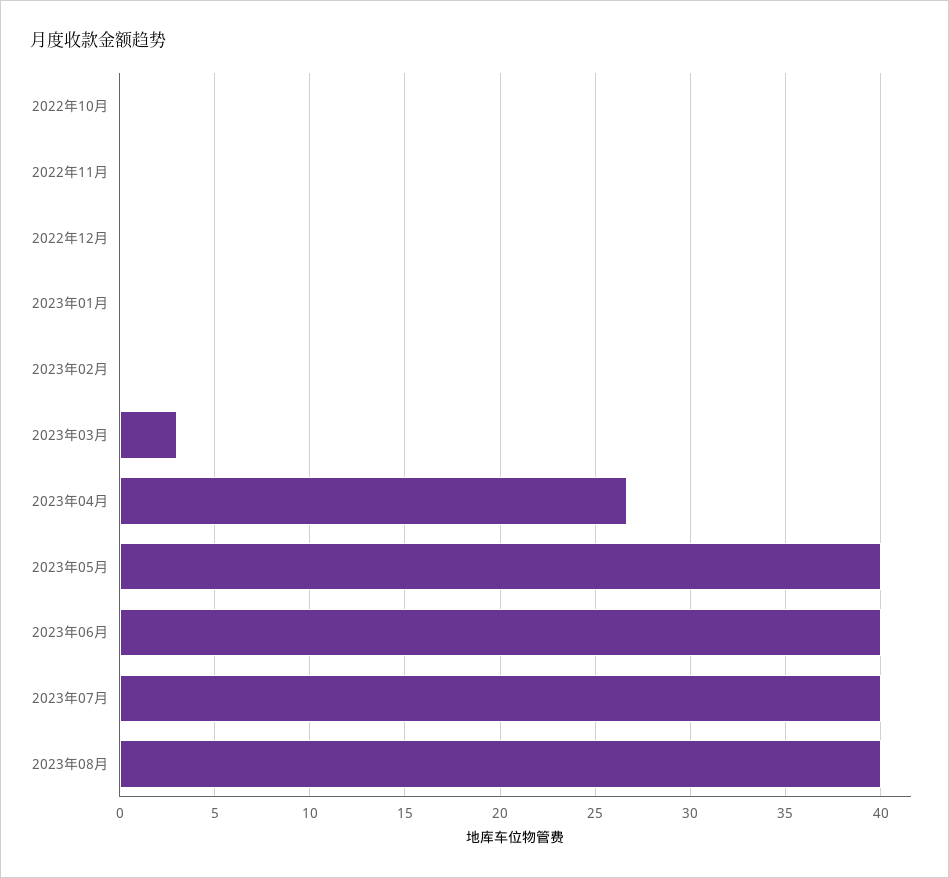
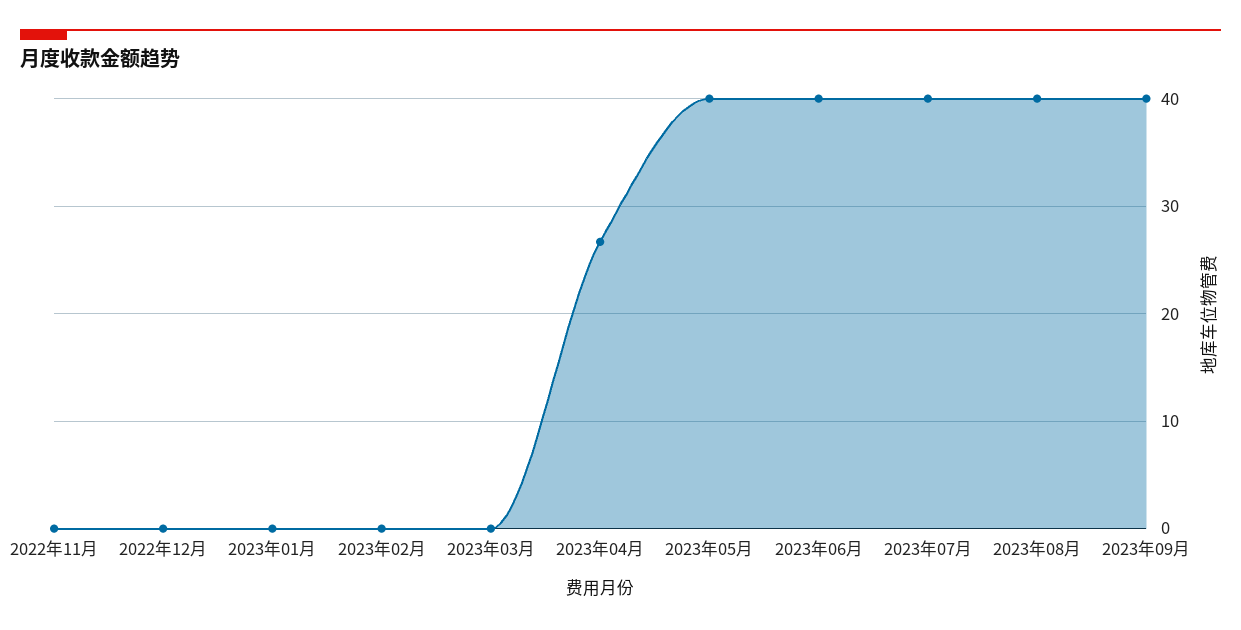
2022年10月: 0 -> none
2023年03月: 3 -> 0
2023年09月: none -> 40

